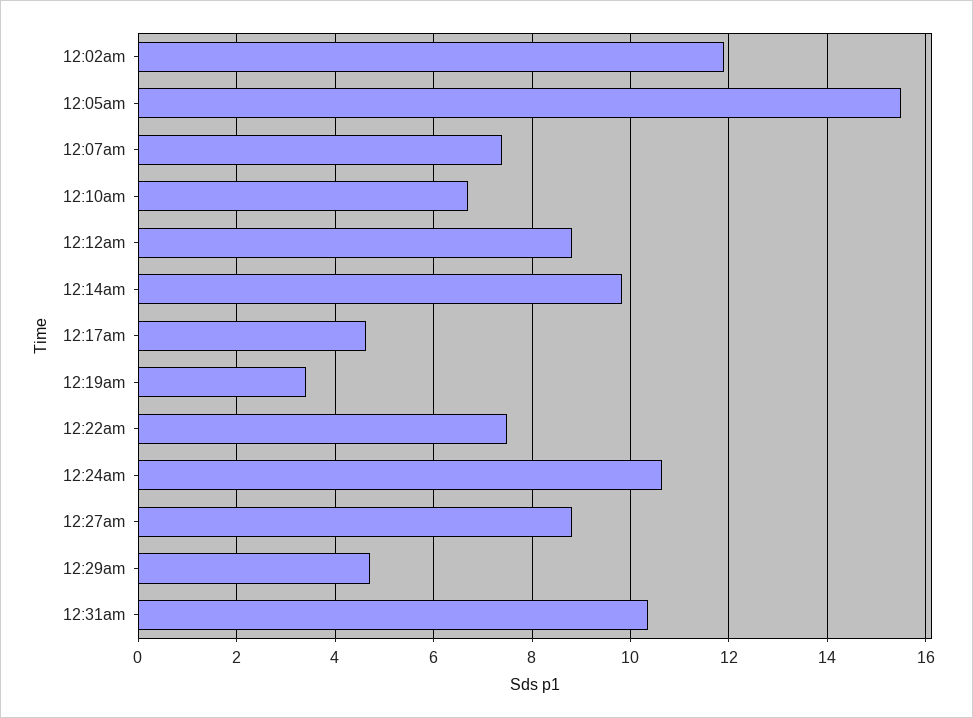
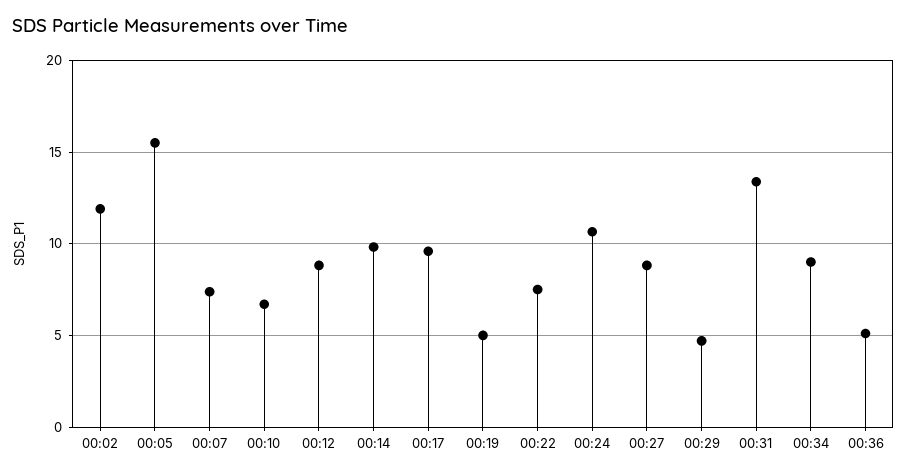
12:17am: 4.6 -> 9.5
12:19am: 3.4 -> 5
12:31am: 10.4 -> 13.5
00:34: none -> 9
00:36: none -> 5

